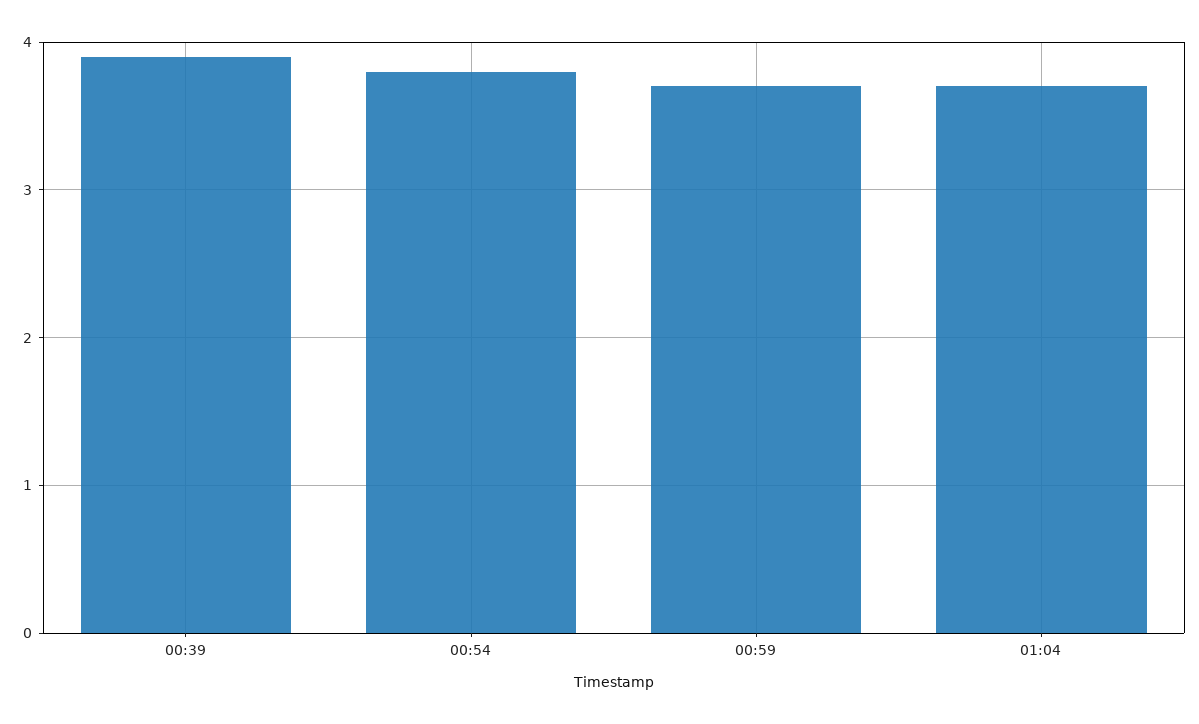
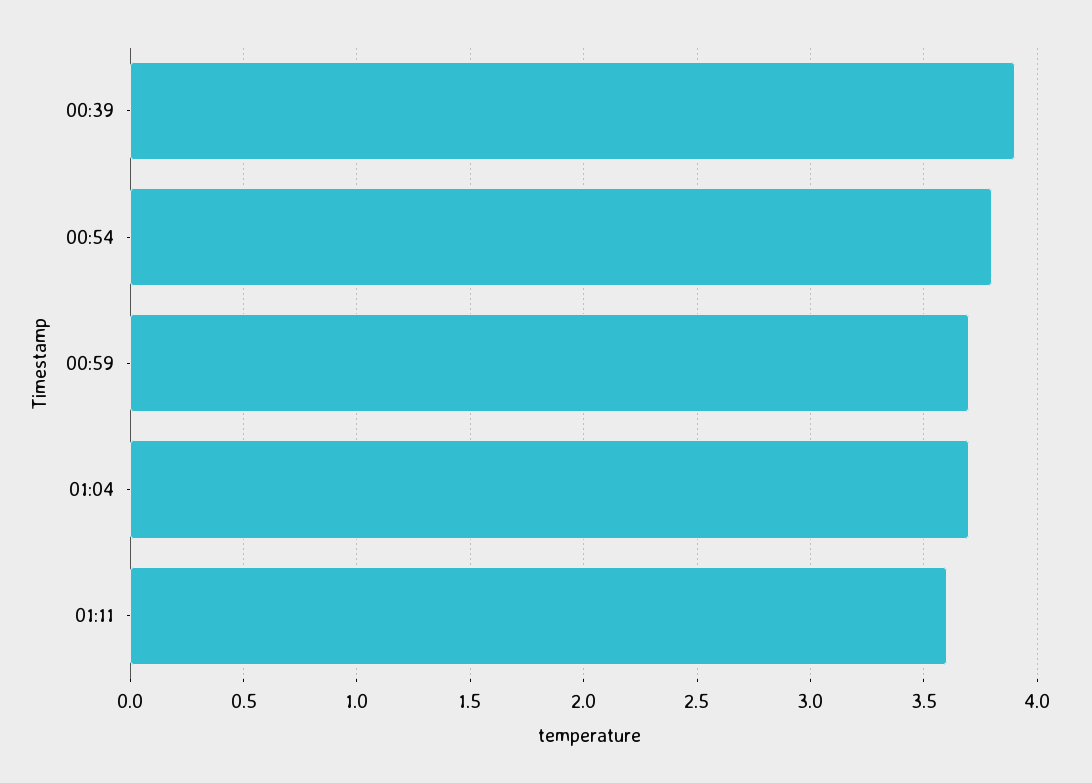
01:11: none -> 3.6

